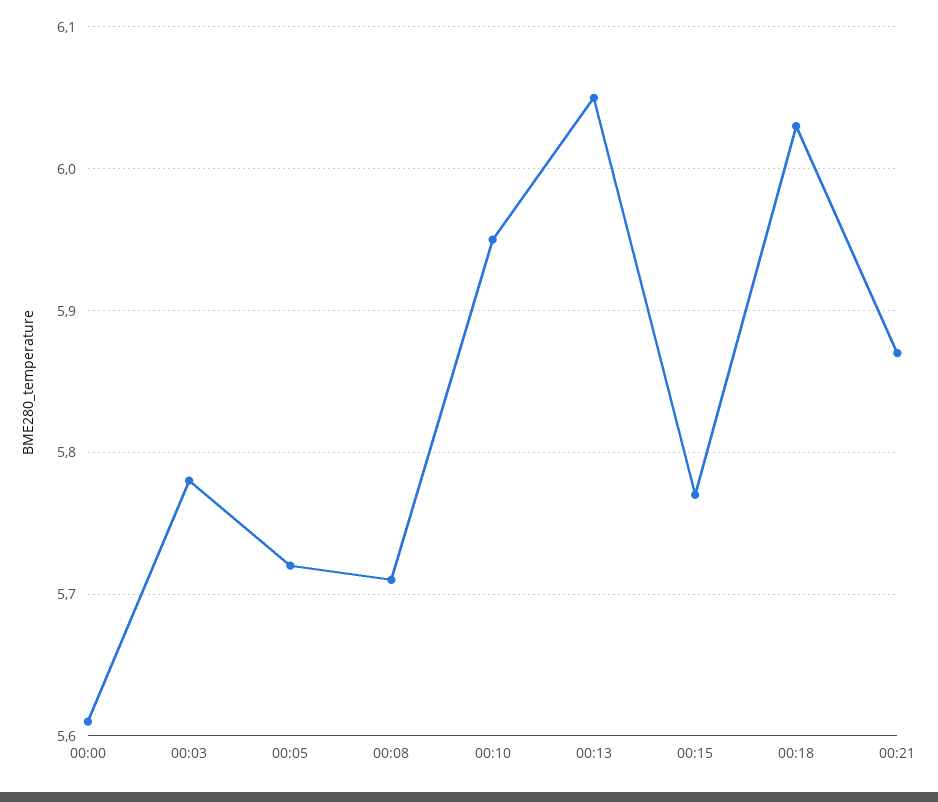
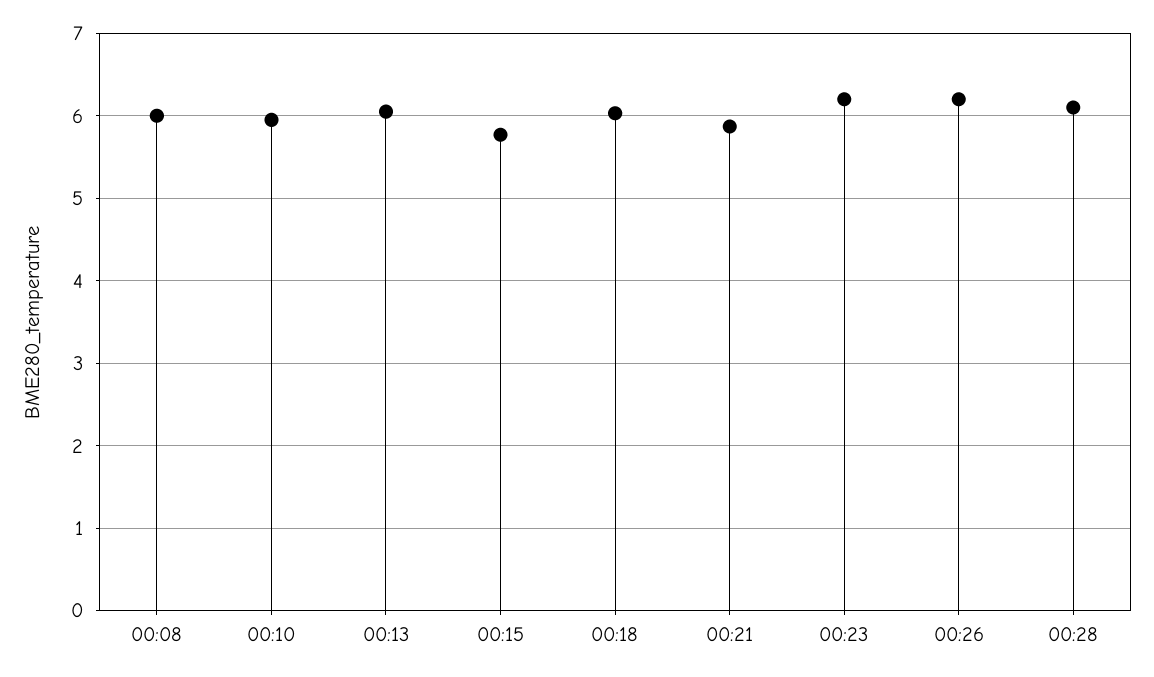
00:00: 5.61 -> none
00:03: 5.78 -> none
00:05: 5.72 -> none
00:08: 5.71 -> 6
00:23: none -> 6.2
00:26: none -> 6.2
00:28: none -> 6.1

